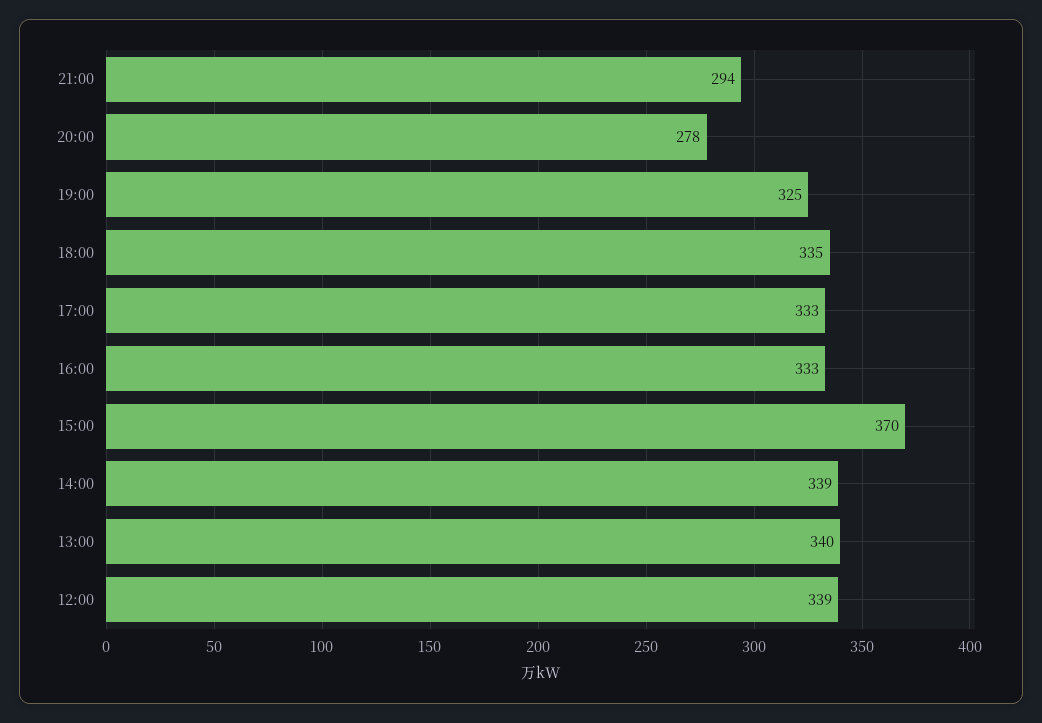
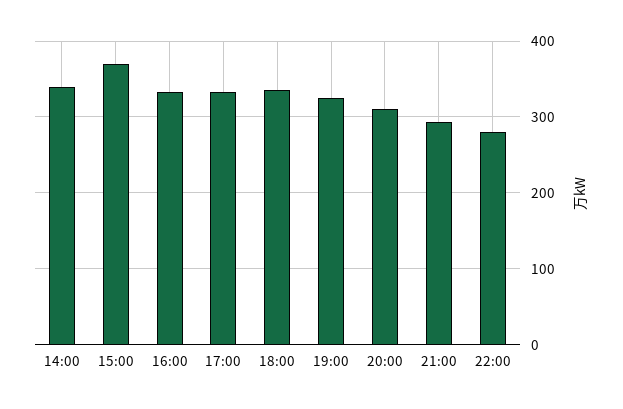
20:00: 278 -> 310
13:00: 340 -> none
12:00: 339 -> none
22:00: none -> 280

